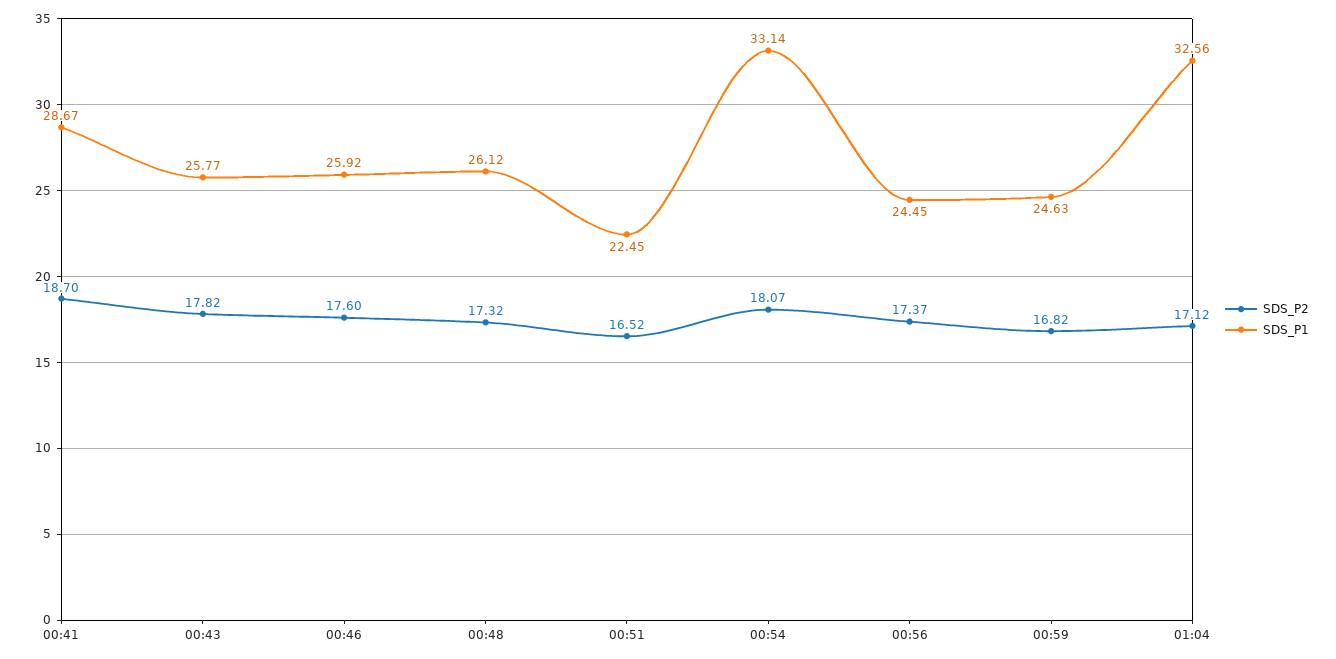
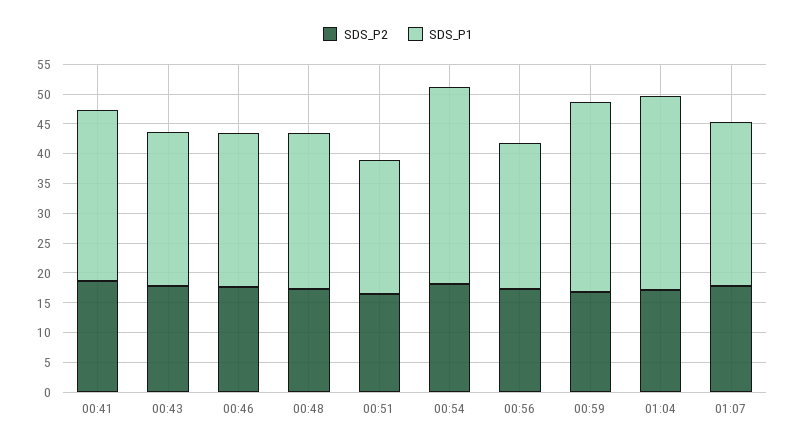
SDS_P1, 00:59: 24.63 -> 32.5
SDS_P2, 01:07: none -> 17.5
SDS_P1, 01:07: none -> 27.5

